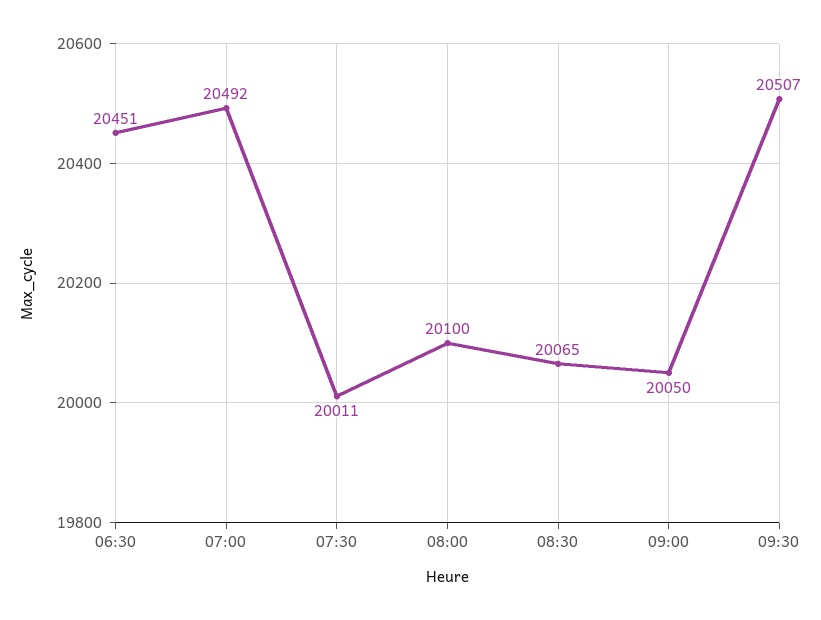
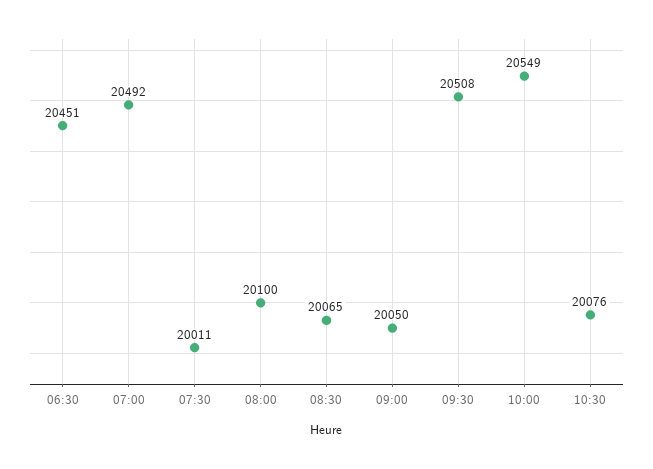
09:30: 20507 -> 20508
10:00: none -> 20549
10:30: none -> 20076

